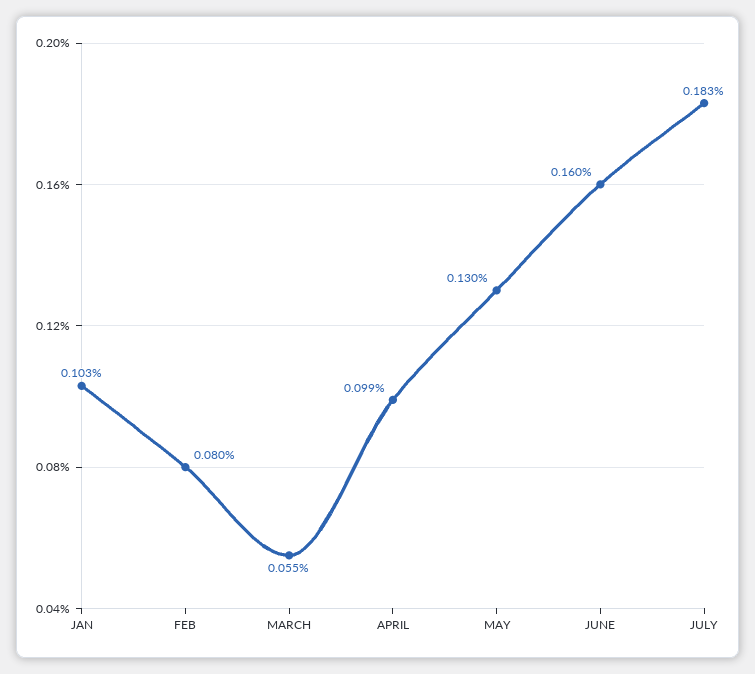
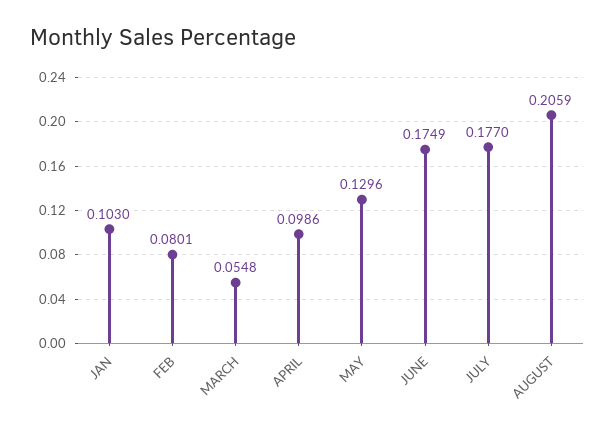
JUNE: 0.16 -> 0.1749
JULY: 0.183 -> 0.177
AUGUST: none -> 0.2059

